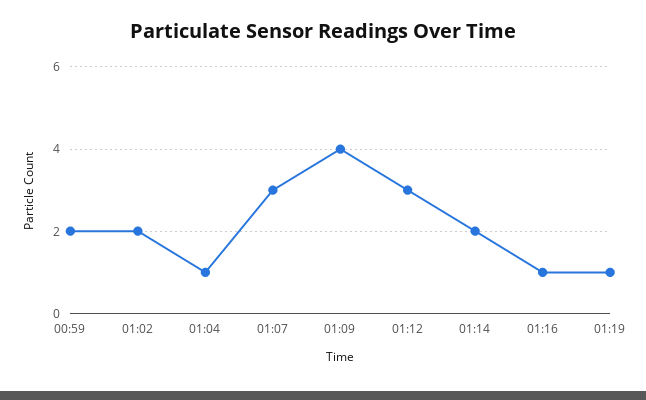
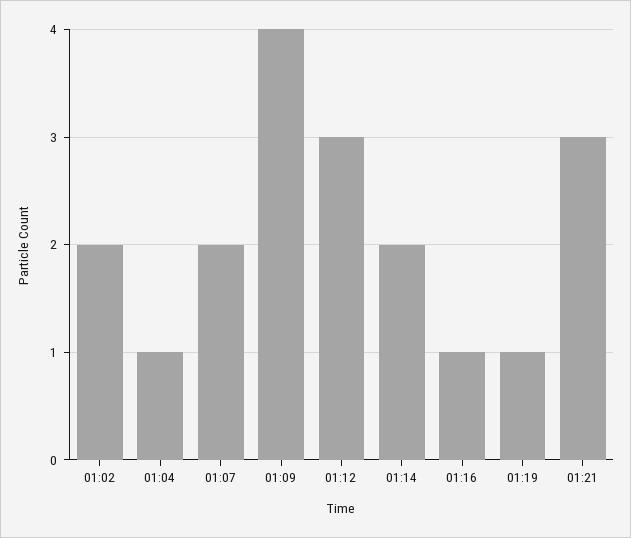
00:59: 2 -> none
01:07: 3 -> 2
01:21: none -> 3

